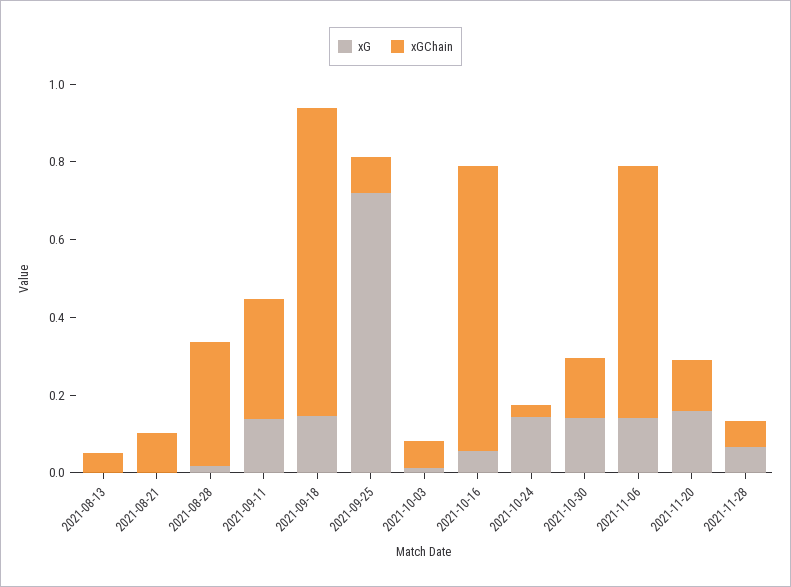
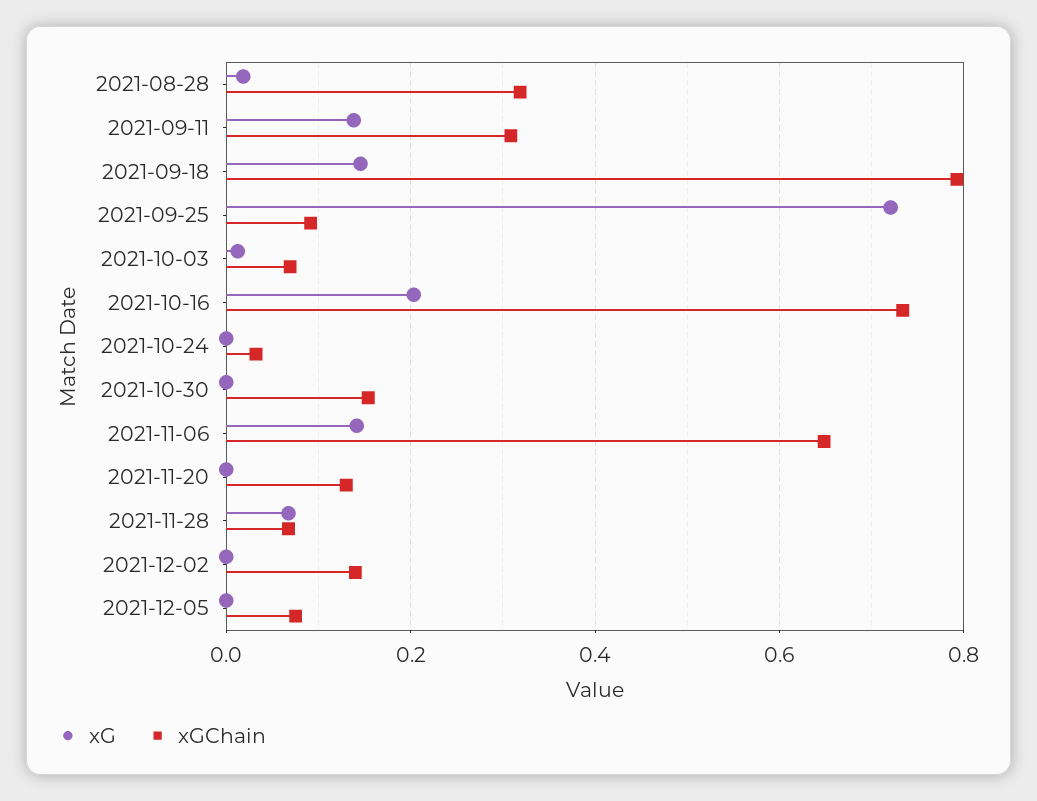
xG, 2021-08-13: 0 -> none
xGChain, 2021-08-13: 0.05 -> none
xG, 2021-08-21: 0 -> none
xGChain, 2021-08-21: 0.1 -> none
xG, 2021-10-16: 0.05 -> 0.2
xG, 2021-10-24: 0.15 -> 0
xG, 2021-10-30: 0.15 -> 0
xG, 2021-11-20: 0.15 -> 0
xG, 2021-12-02: none -> 0
xGChain, 2021-12-02: none -> 0.14
xG, 2021-12-05: none -> 0
xGChain, 2021-12-05: none -> 0.08

